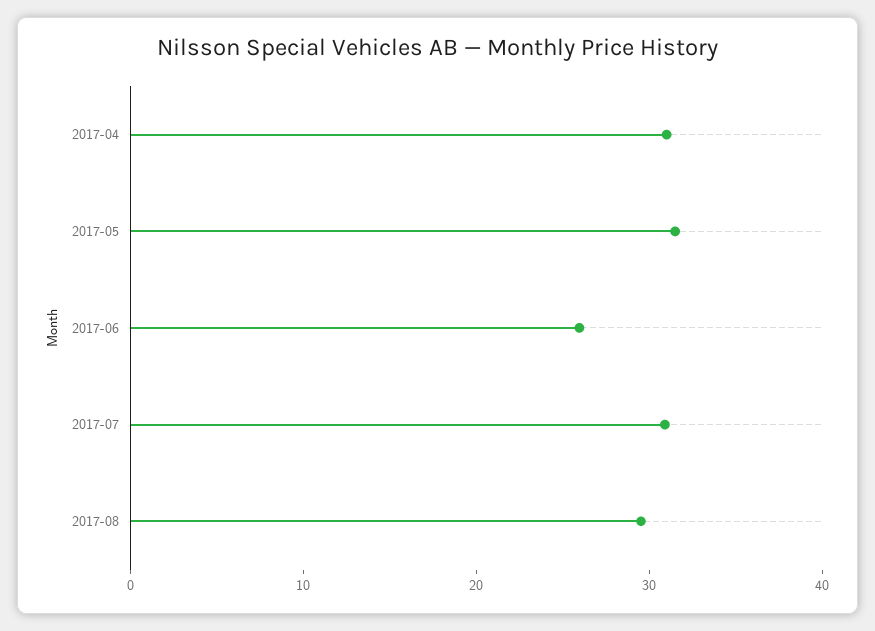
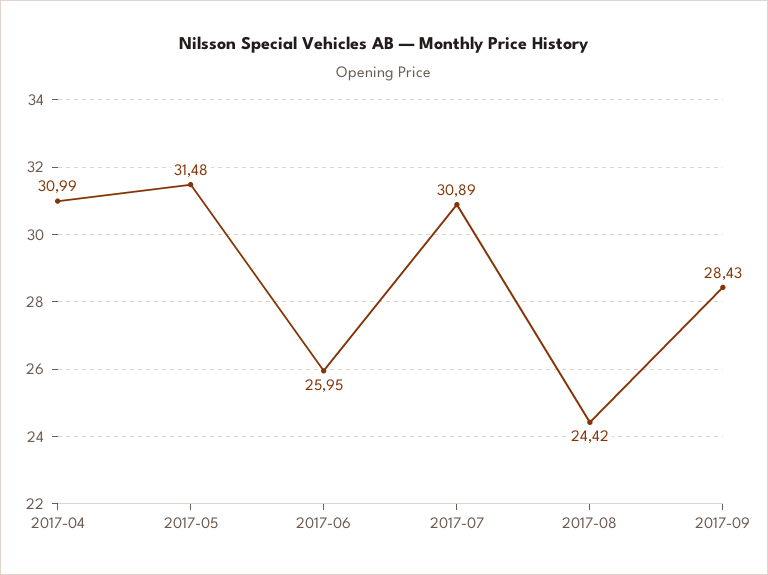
2017-08: 30 -> 24.42
2017-09: none -> 28.43

